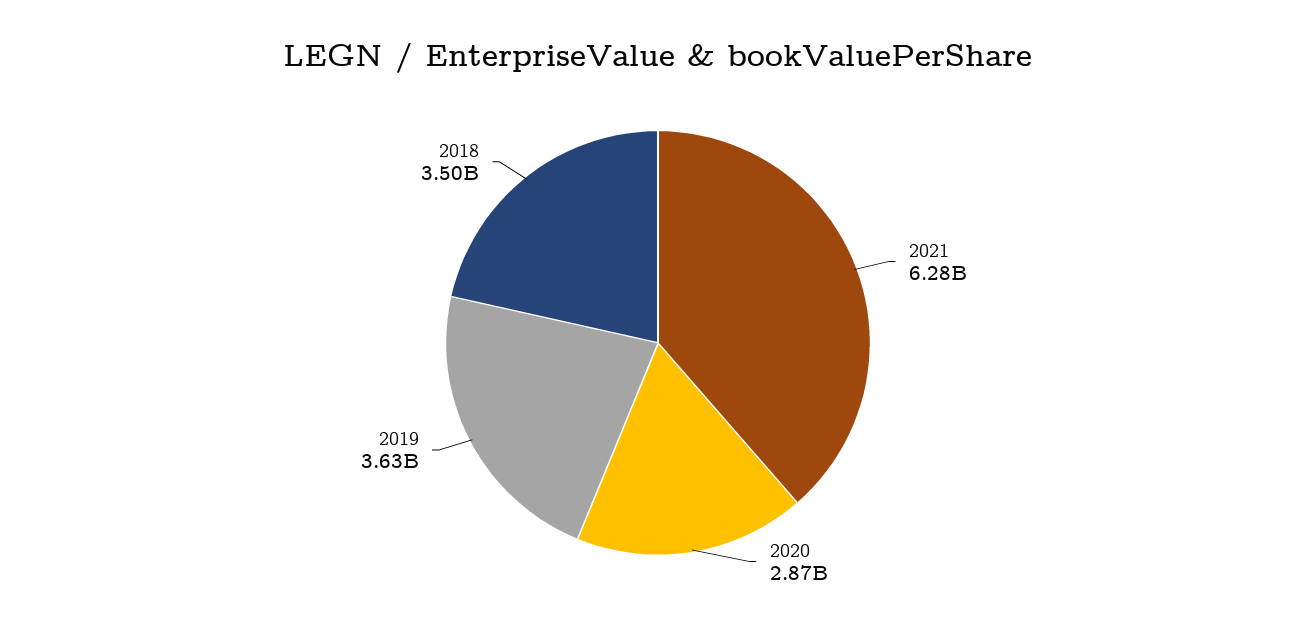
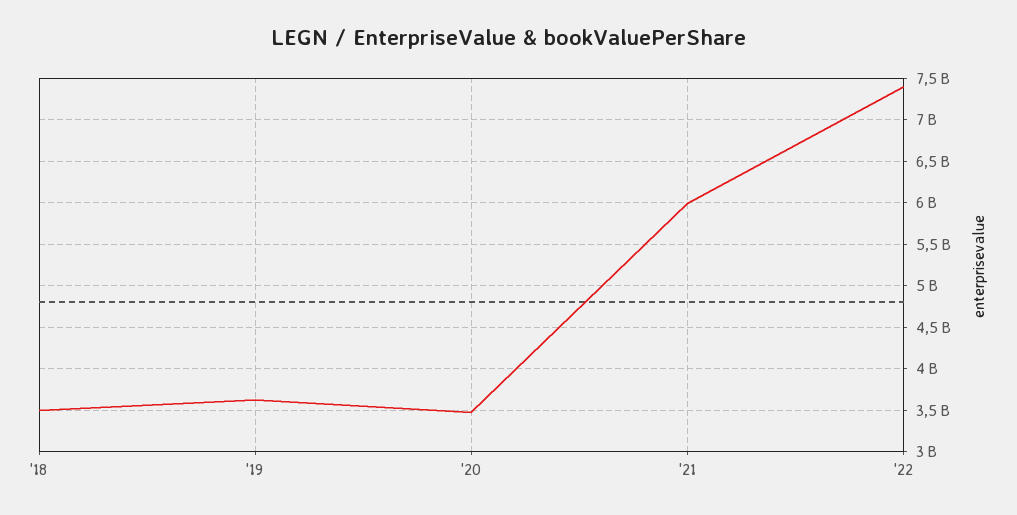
2021: 6280000000 -> 6000000000
2020: 2870000000 -> 3500000000
'22: none -> 7400000000

